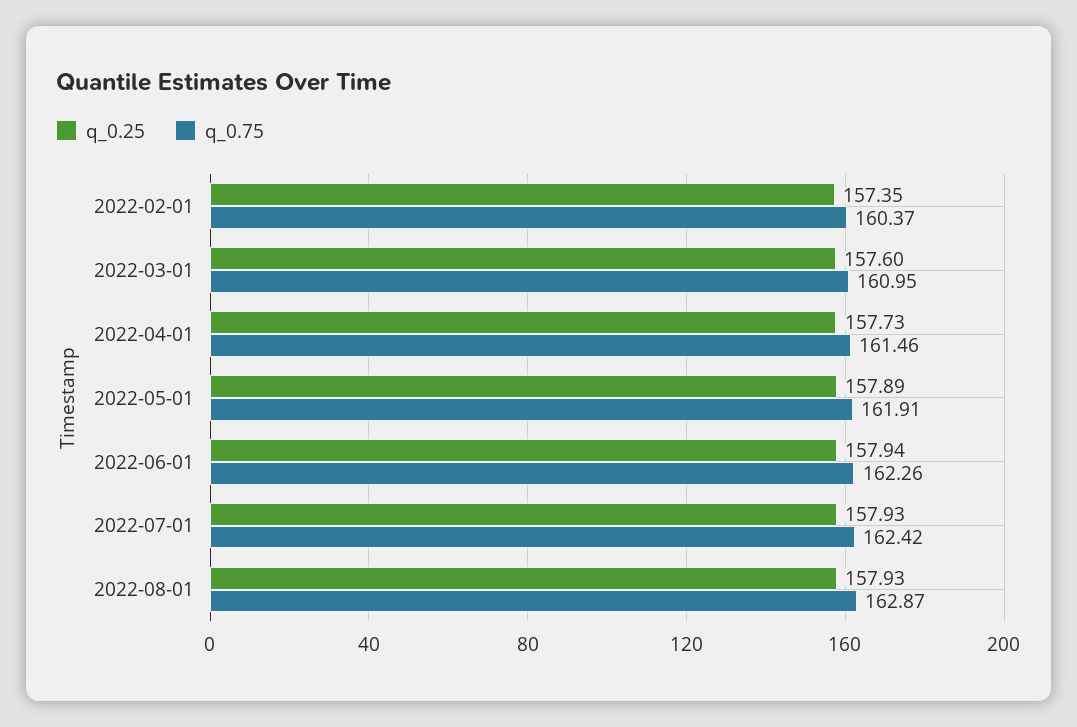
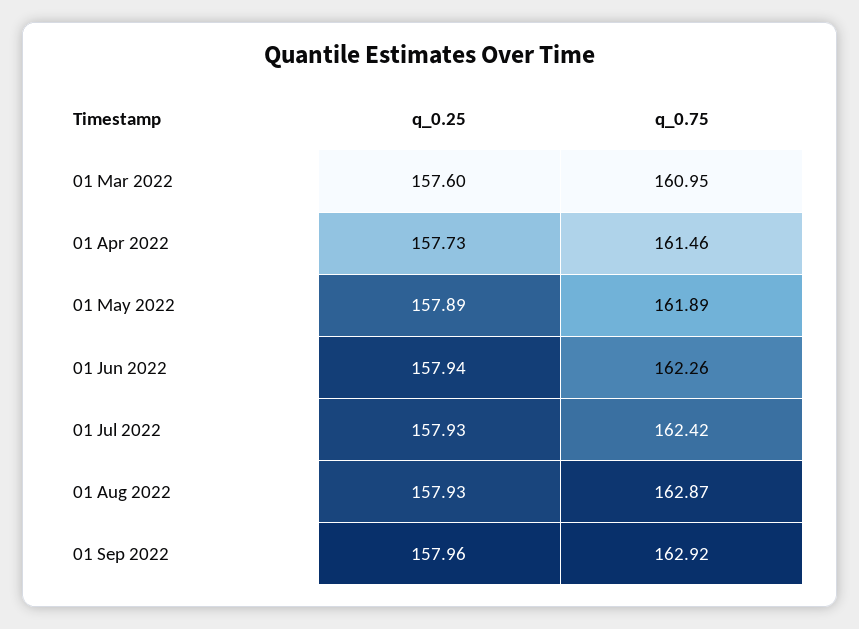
q_0.25, 2022-02-01: 157.35 -> none
q_0.75, 2022-02-01: 160.37 -> none
q_0.75, 2022-05-01: 161.91 -> 161.89
q_0.25, 01 Sep 2022: none -> 157.96
q_0.75, 01 Sep 2022: none -> 162.92

